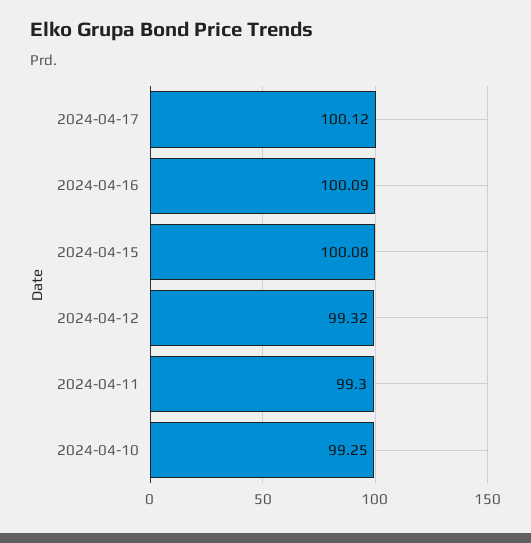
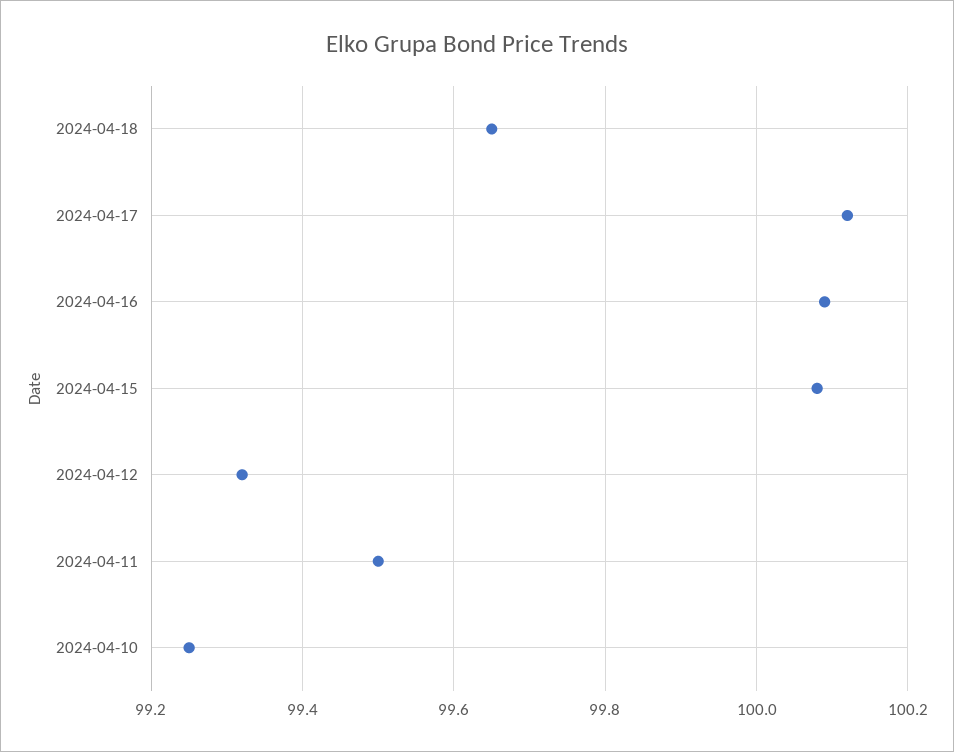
2024-04-11: 99.3 -> 99.5
2024-04-18: none -> 99.65

